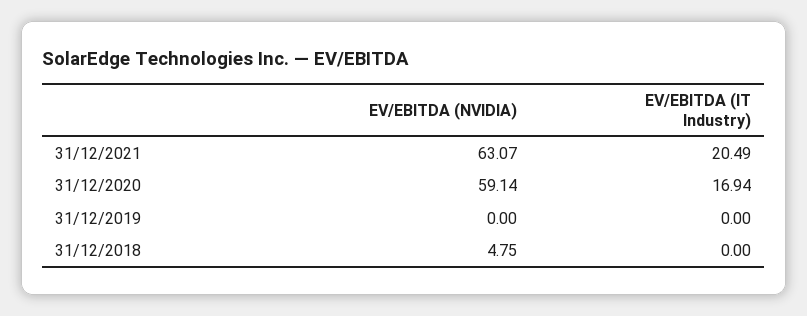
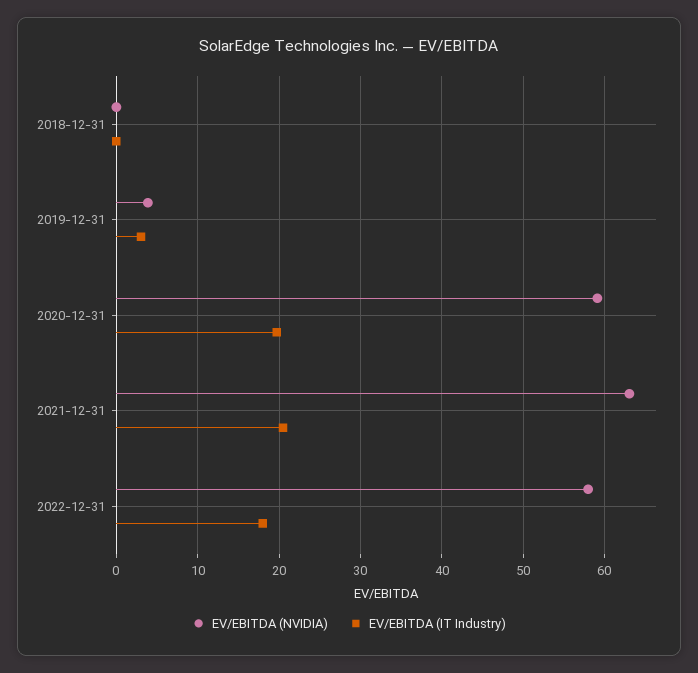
EV/EBITDA (IT Industry), 31/12/2020: 16.94 -> 20
EV/EBITDA (NVIDIA), 31/12/2019: 0 -> 4
EV/EBITDA (IT Industry), 31/12/2019: 0 -> 3
EV/EBITDA (NVIDIA), 31/12/2018: 4.75 -> 0
EV/EBITDA (NVIDIA), 2022-12-31: none -> 58
EV/EBITDA (IT Industry), 2022-12-31: none -> 18

